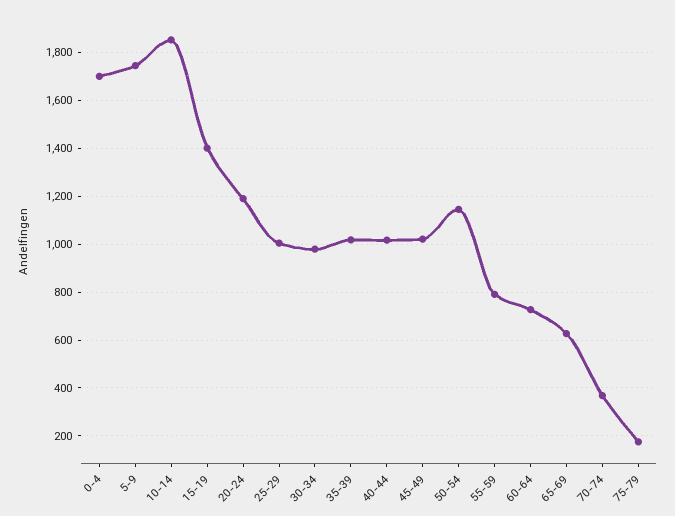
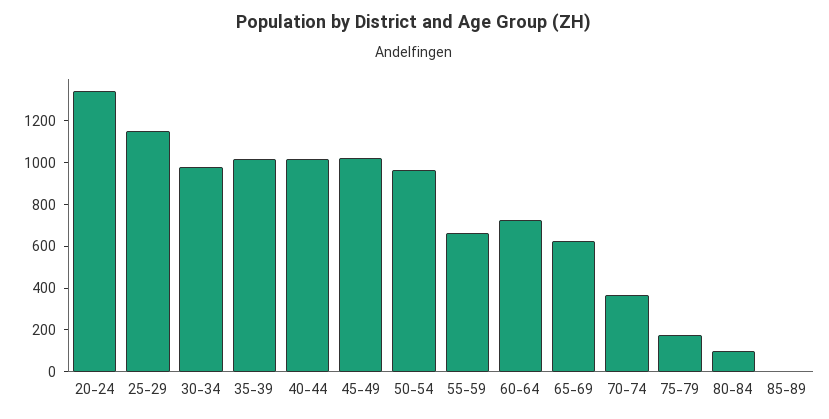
0-4: 1700 -> none
5-9: 1750 -> none
10-14: 1850 -> none
15-19: 1400 -> none
20-24: 1200 -> 1350
25-29: 1000 -> 1150
50-54: 1150 -> 950
55-59: 800 -> 650
80-84: none -> 100
85-89: none -> 0

